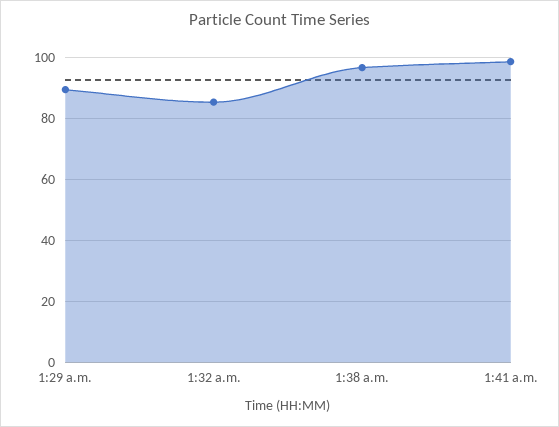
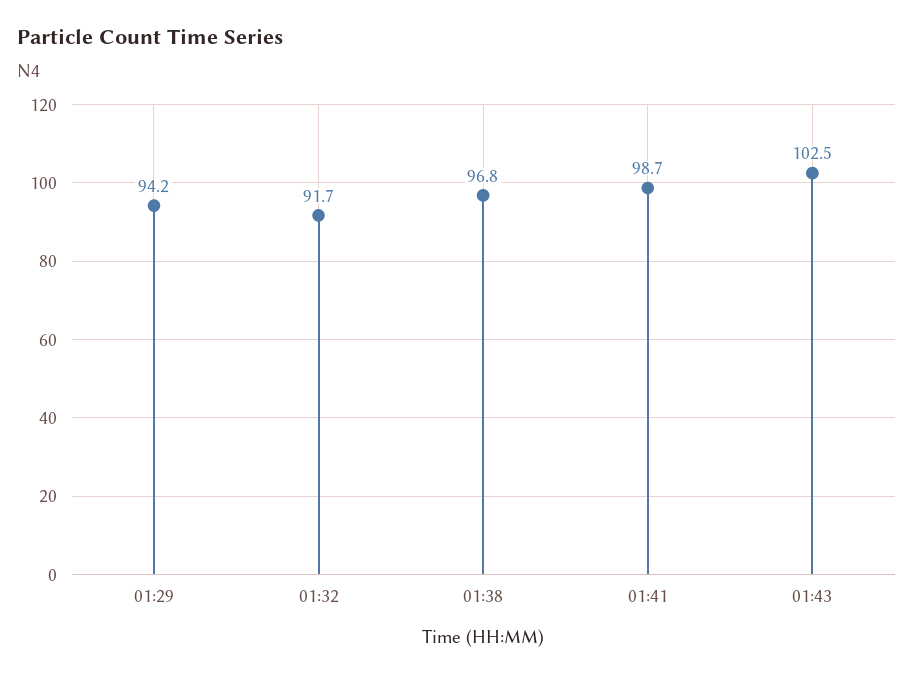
1:29 a.m.: 90 -> 94.2
1:32 a.m.: 86 -> 91.7
01:43: none -> 102.5

